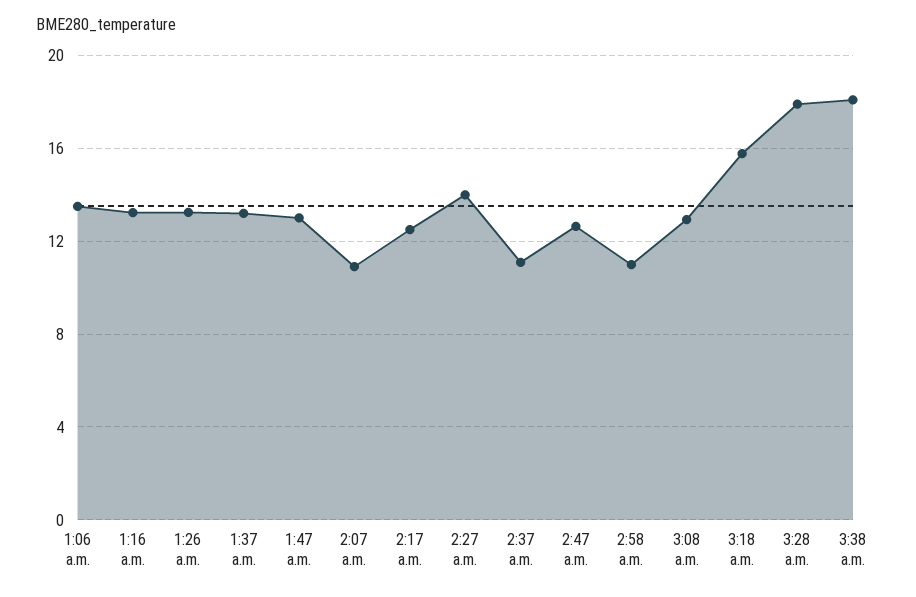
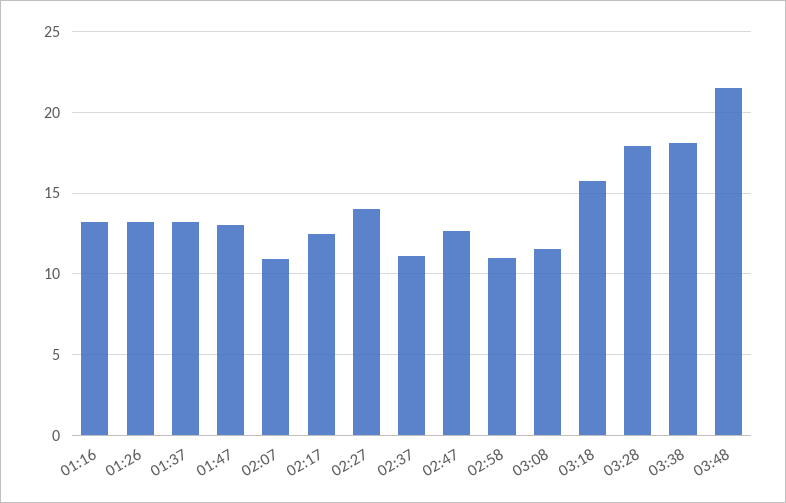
1:06 a.m.: 13.5 -> none
3:08 a.m.: 13 -> 11.5
03:48: none -> 21.5

